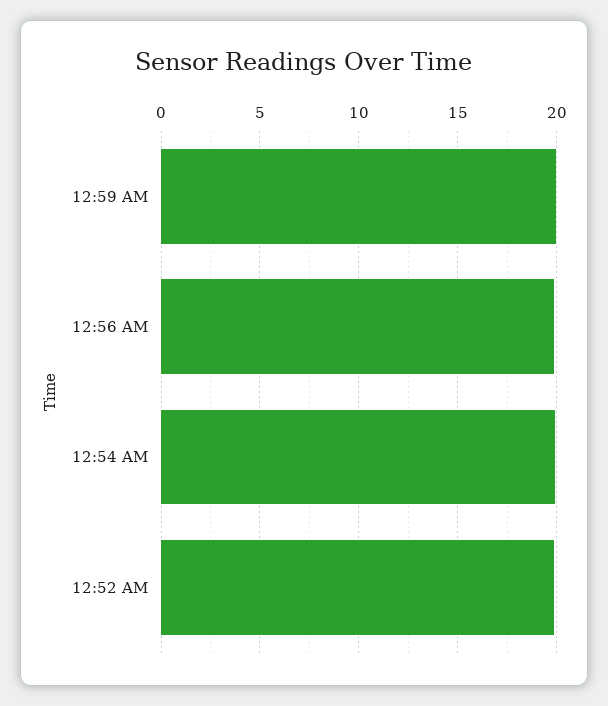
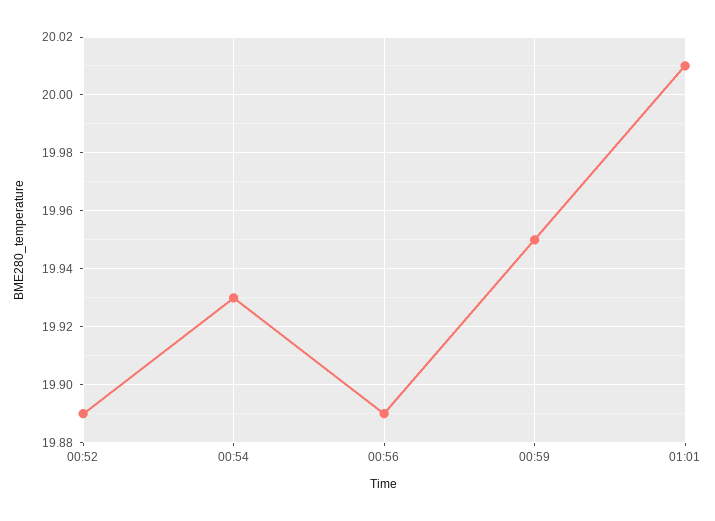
01:01: none -> 20.01

